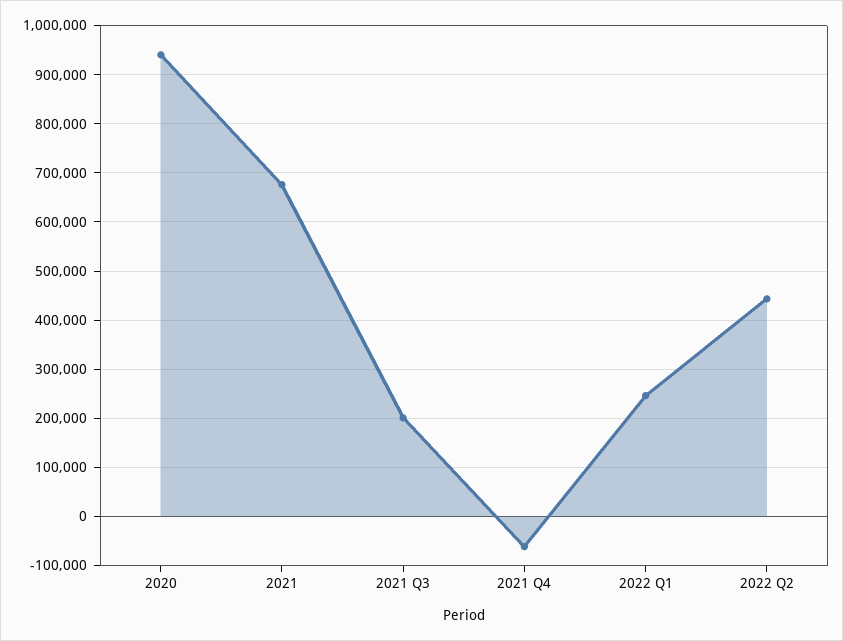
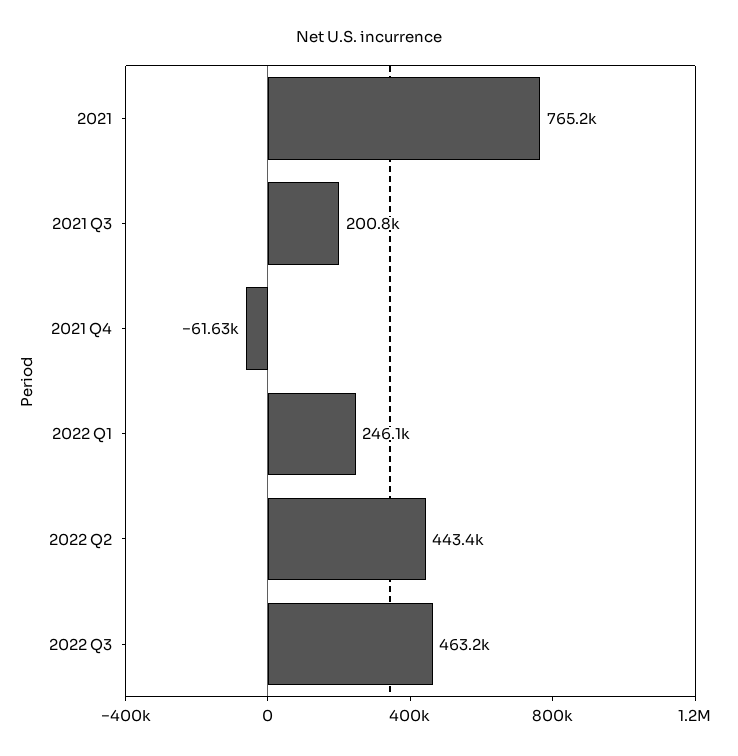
2020: 940000 -> none
2021: 680000 -> 765200
2022 Q3: none -> 463200

